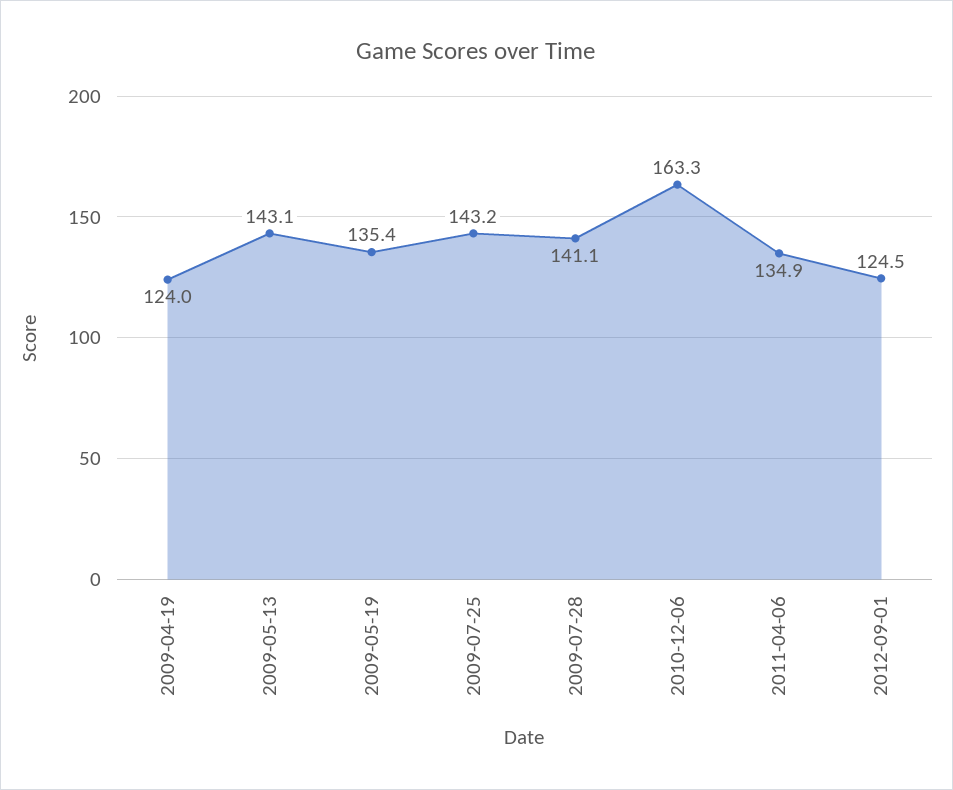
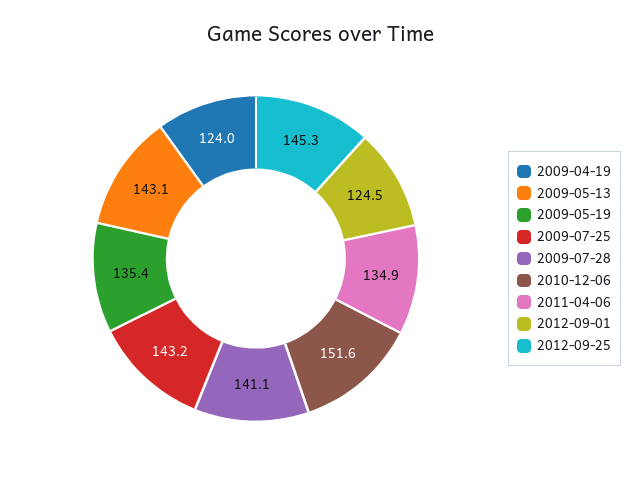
2010-12-06: 163.3 -> 151.6
2012-09-25: none -> 145.3

